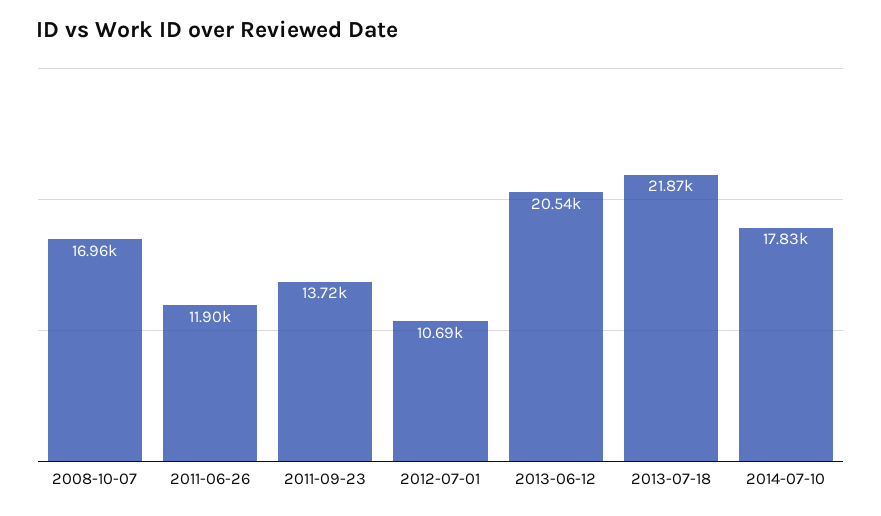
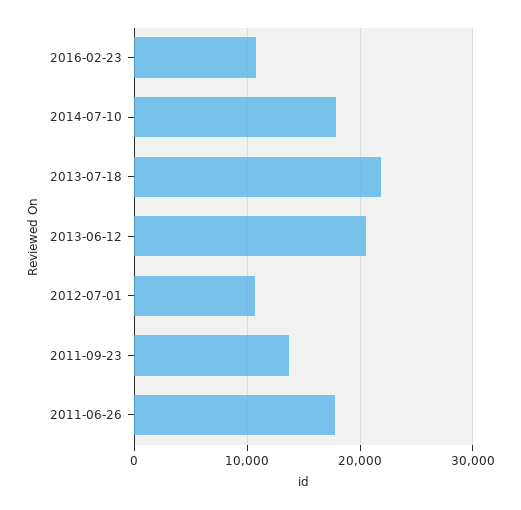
2008-10-07: 16960 -> none
2011-06-26: 11900 -> 18000
2016-02-23: none -> 11000

